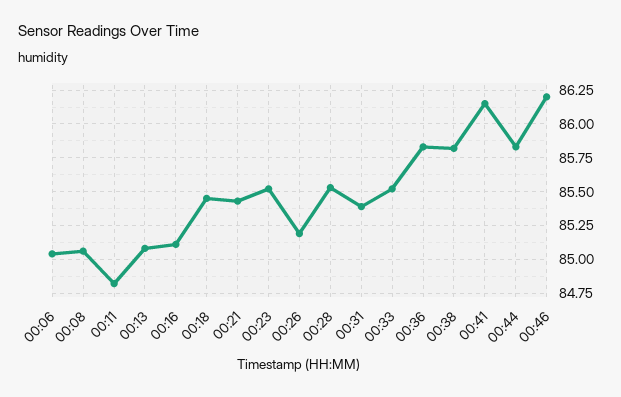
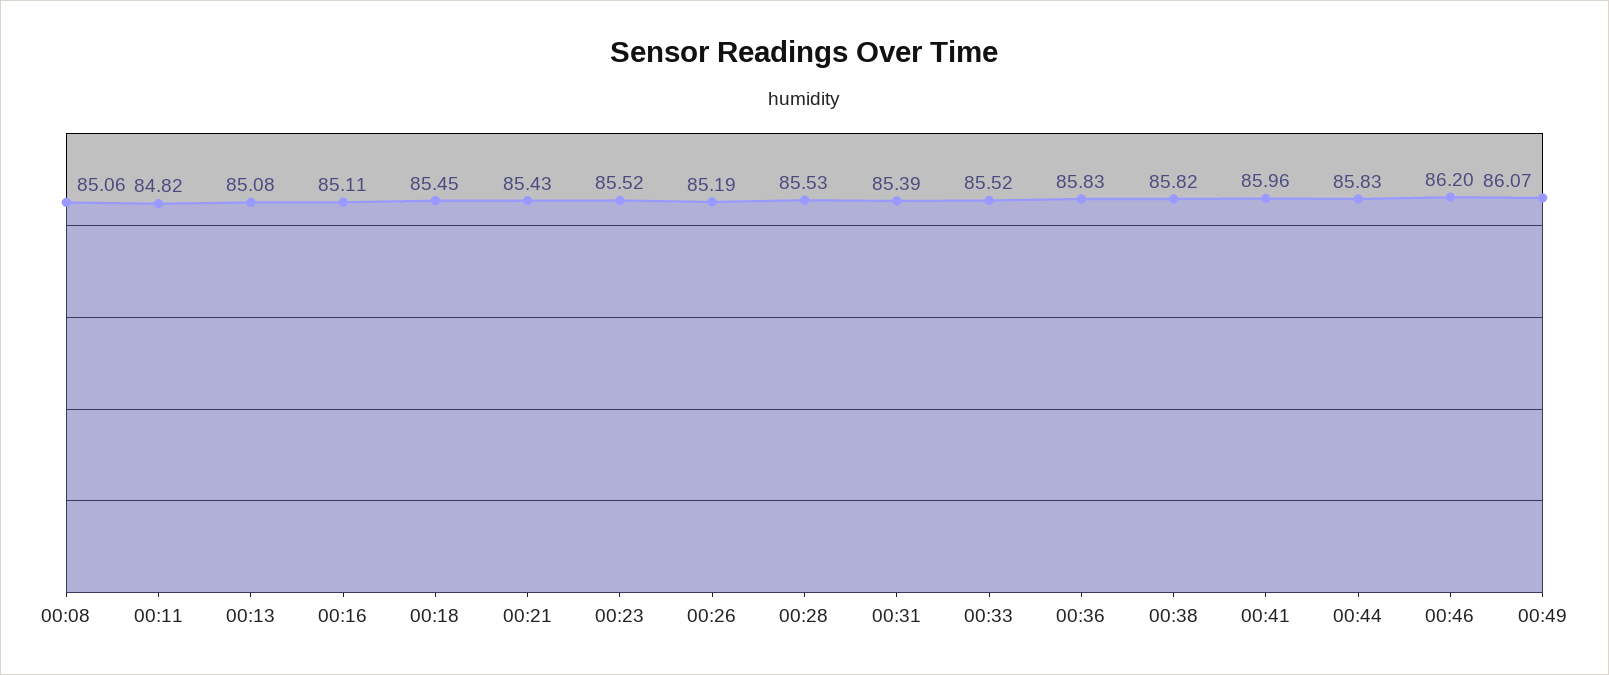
00:06: 85.05 -> none
00:41: 86.15 -> 85.96
00:49: none -> 86.07

